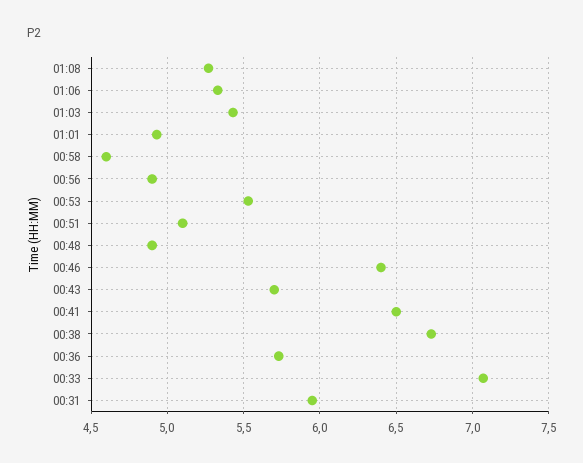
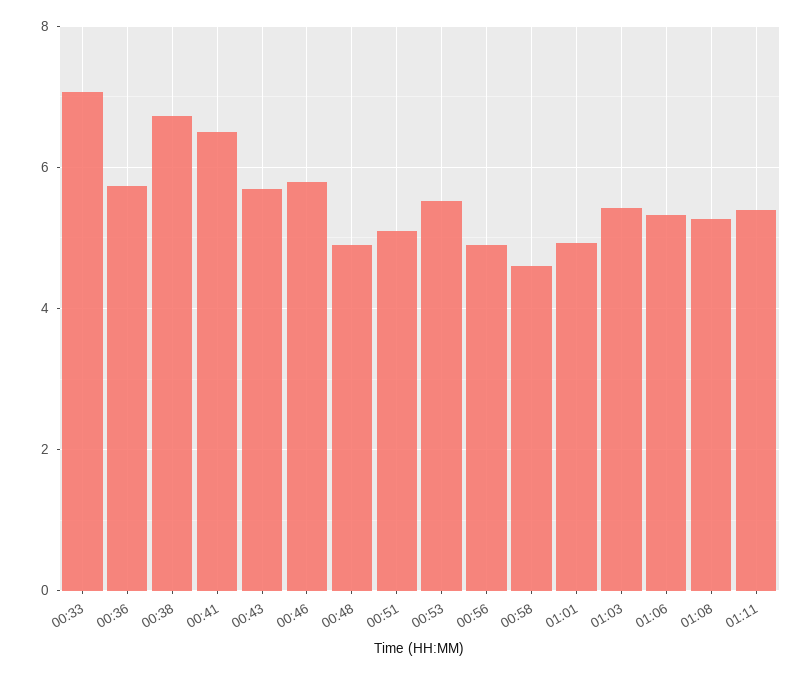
00:46: 6.4 -> 5.8
00:31: 5.95 -> none
01:11: none -> 5.4

